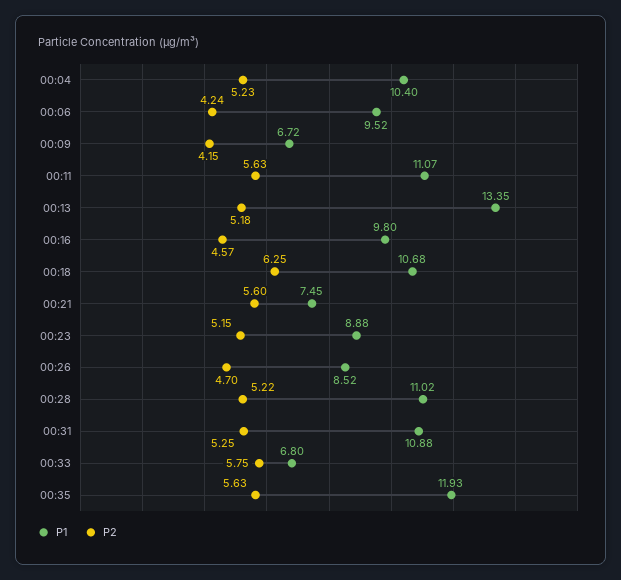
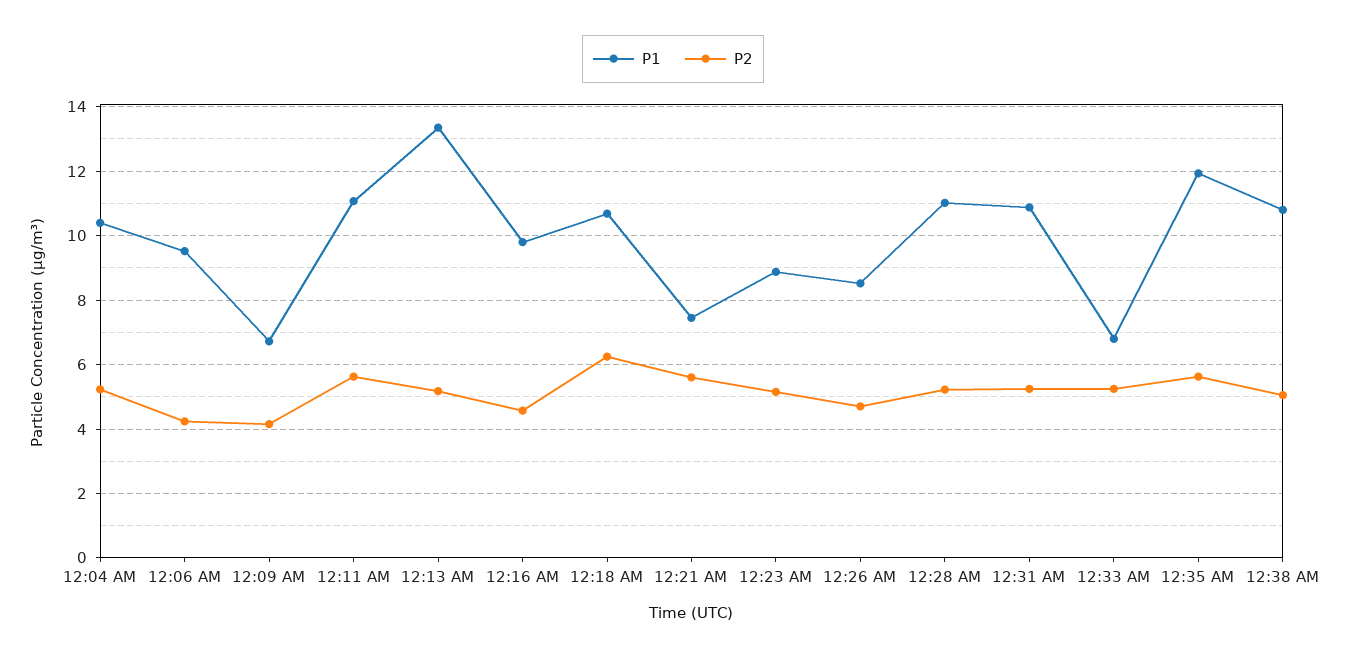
P2, 00:33: 5.75 -> 5.2
P1, 12:38 AM: none -> 10.8
P2, 12:38 AM: none -> 5

